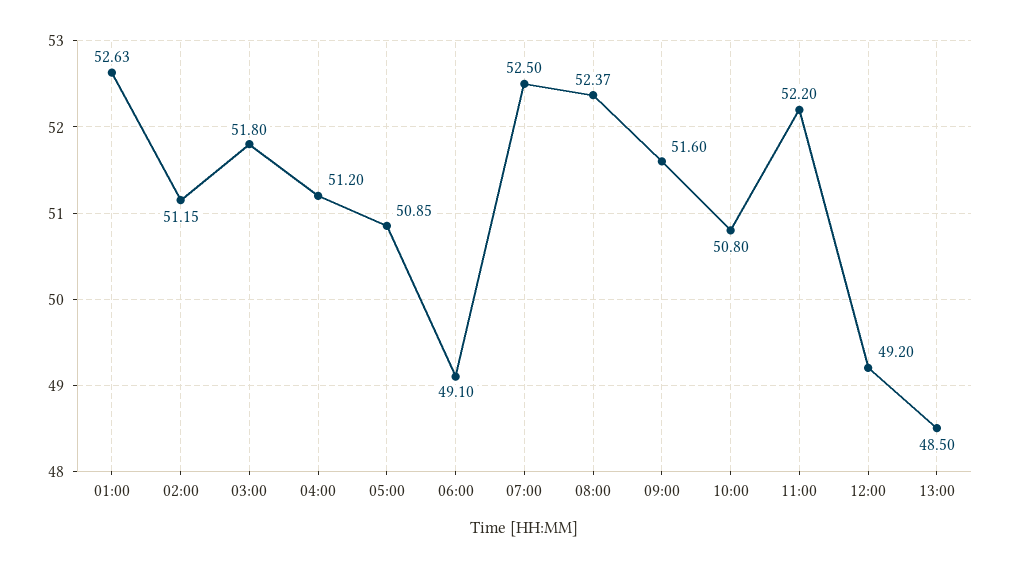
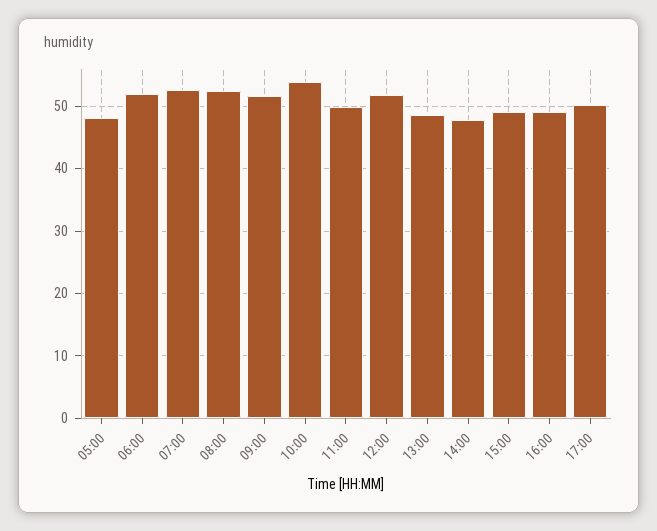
01:00: 52.63 -> none
02:00: 51.15 -> none
03:00: 51.8 -> none
04:00: 51.2 -> none
05:00: 50.85 -> 48
06:00: 49.1 -> 52
10:00: 50.8 -> 54
11:00: 52.2 -> 50
12:00: 49.2 -> 52
14:00: none -> 48
15:00: none -> 49
16:00: none -> 49
17:00: none -> 50

